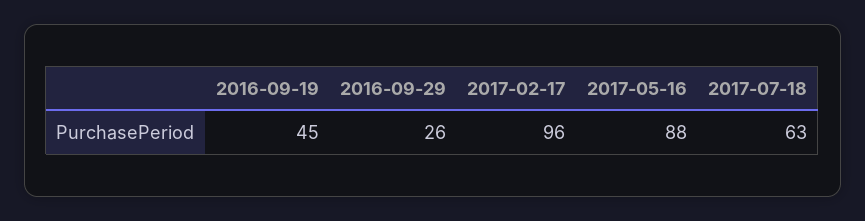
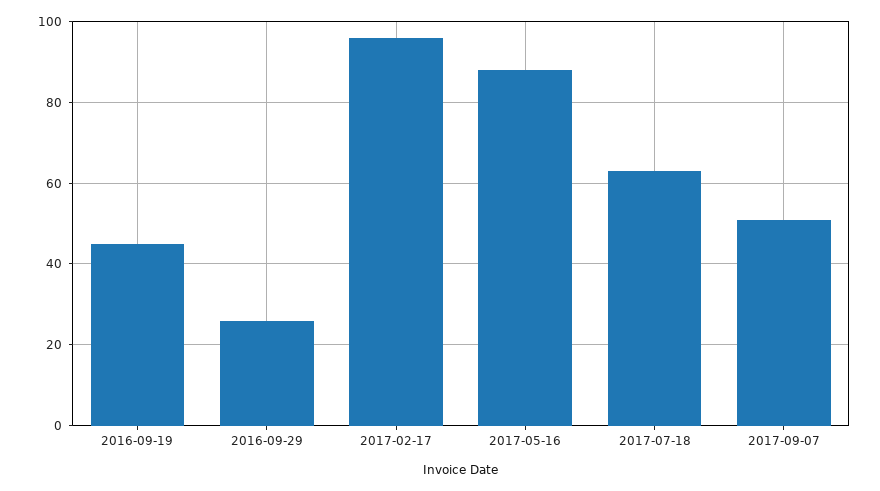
2017-09-07: none -> 50

